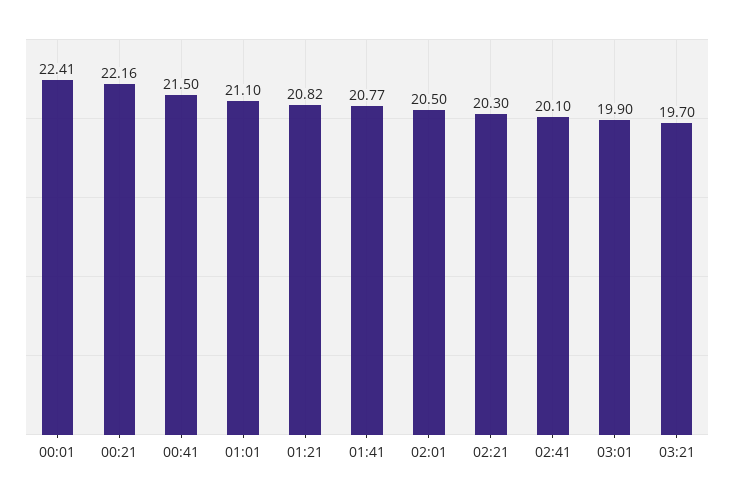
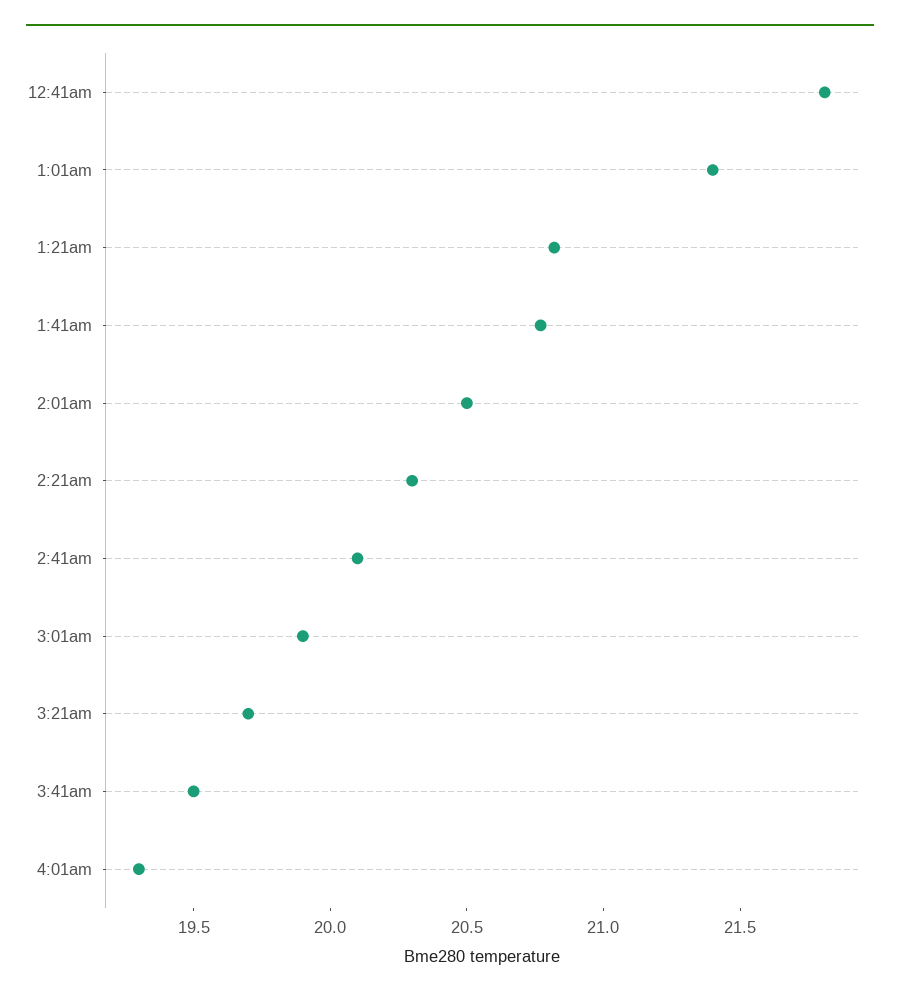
00:01: 22.41 -> none
00:21: 22.16 -> none
00:41: 21.5 -> 21.8
01:01: 21.1 -> 21.4
3:41am: none -> 19.5
4:01am: none -> 19.3

